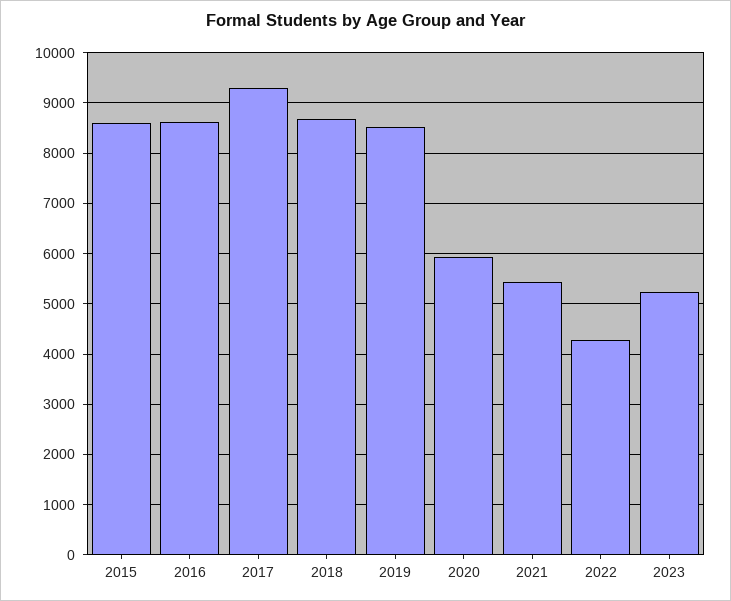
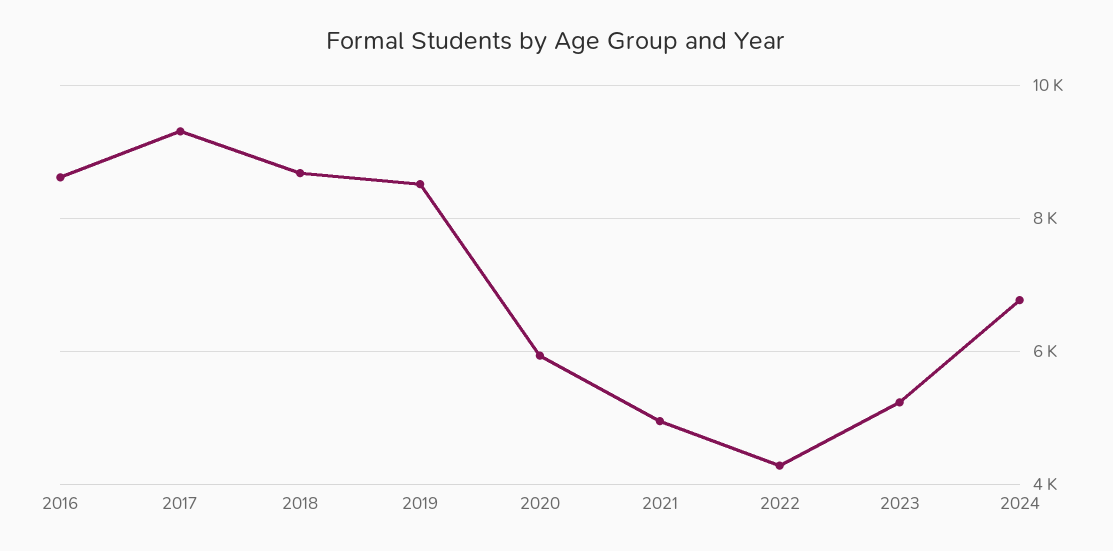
2015: 8600 -> none
2021: 5400 -> 5000
2024: none -> 6800

